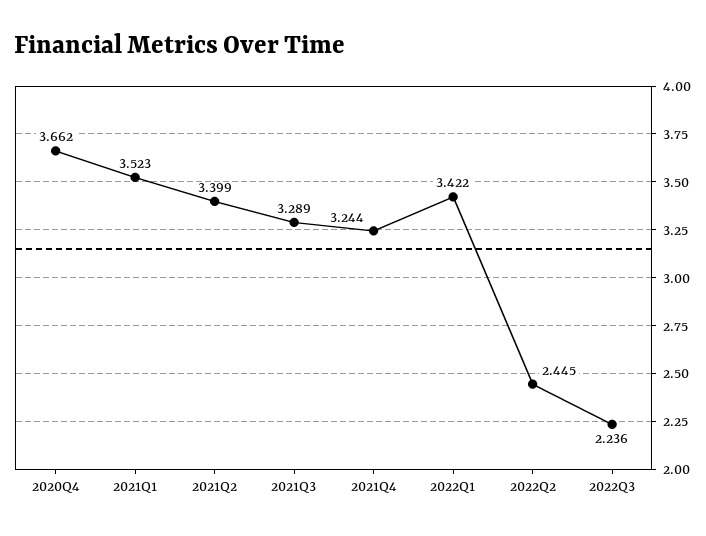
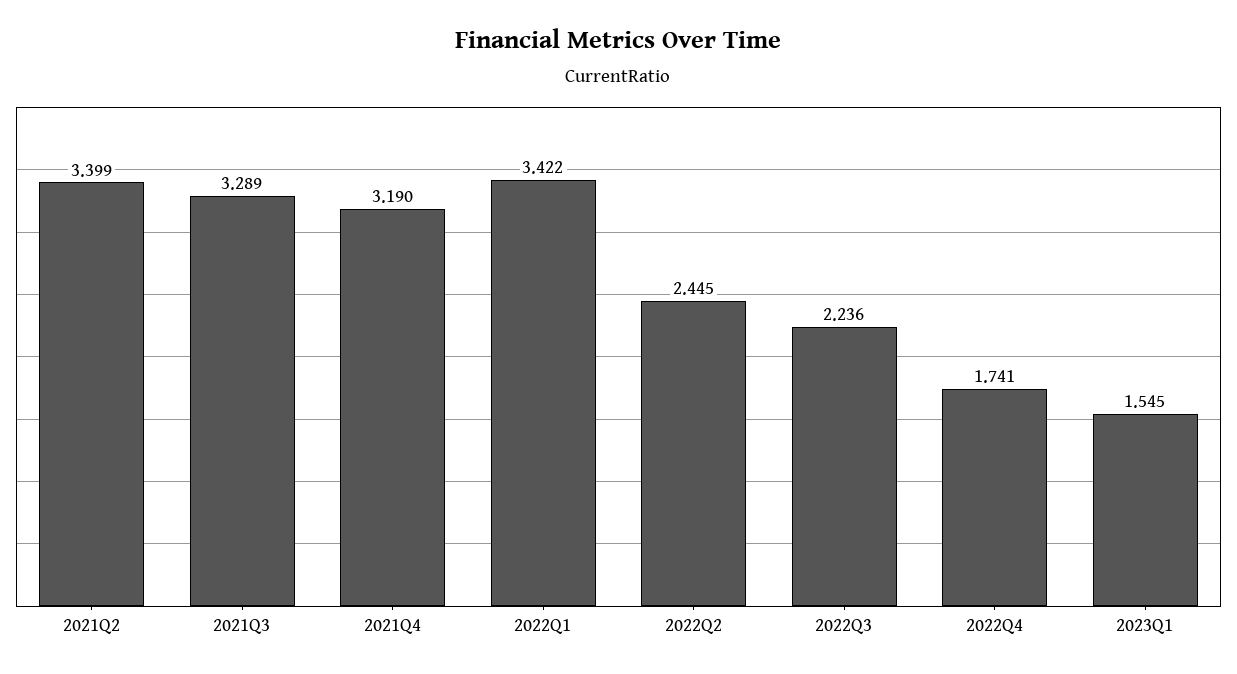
2020Q4: 3.662 -> none
2021Q1: 3.523 -> none
2021Q4: 3.244 -> 3.19
2022Q4: none -> 1.741
2023Q1: none -> 1.545

